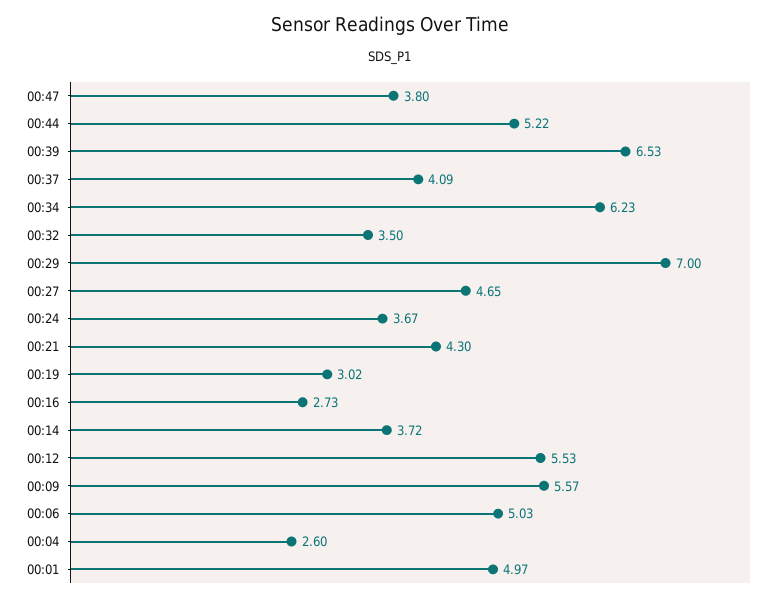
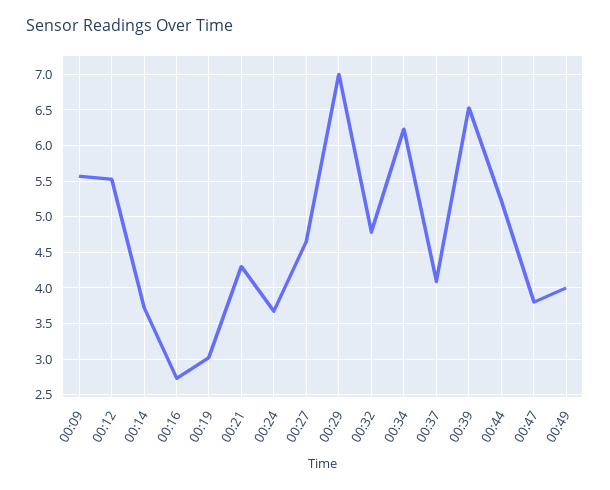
00:32: 3.5 -> 4.8
00:06: 5.03 -> none
00:04: 2.6 -> none
00:01: 4.97 -> none
00:49: none -> 4

